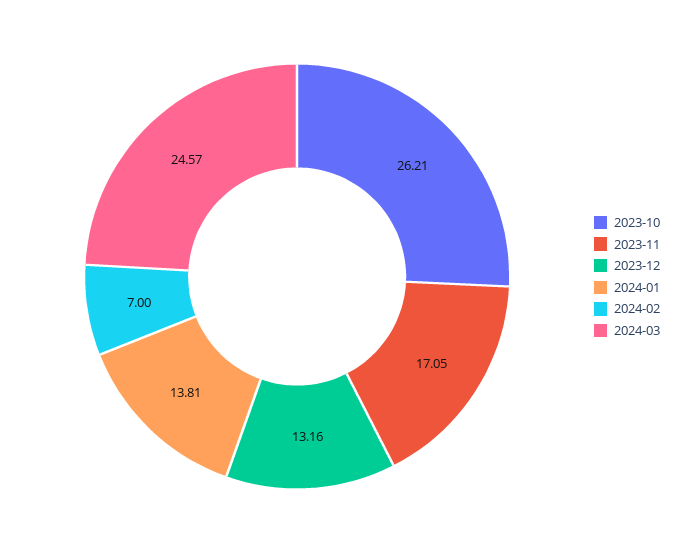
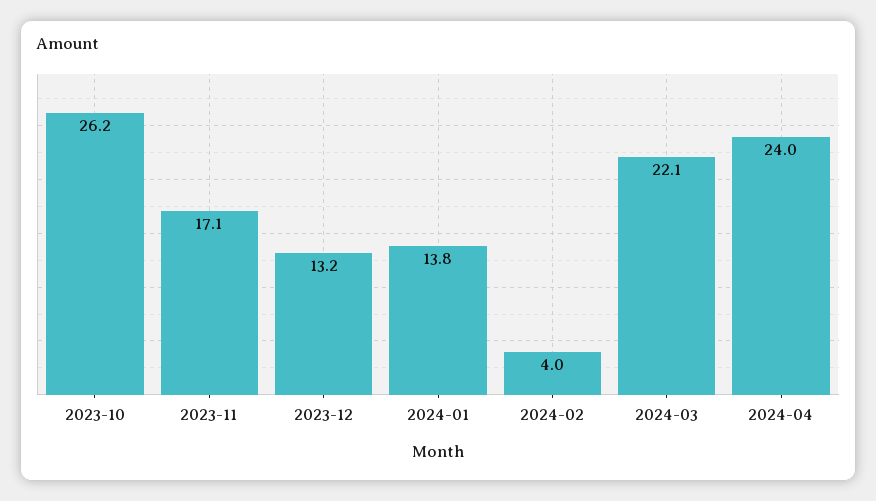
2024-02: 7 -> 4
2024-03: 24.57 -> 22.1
2024-04: none -> 24

